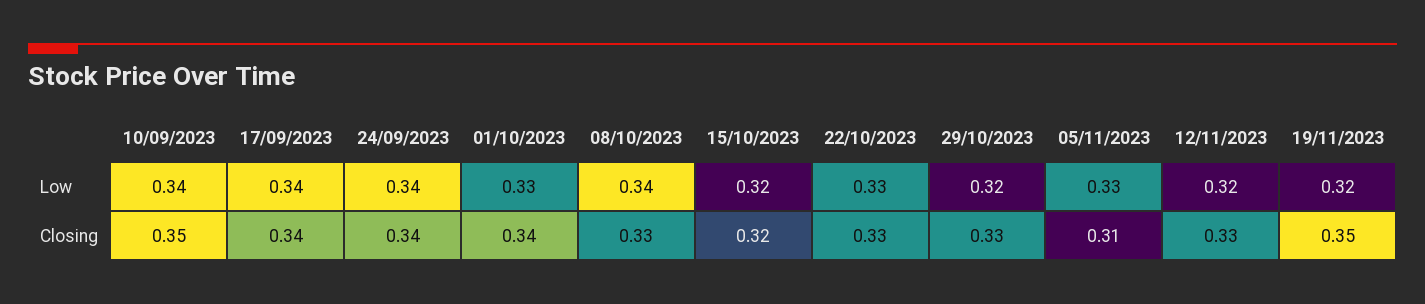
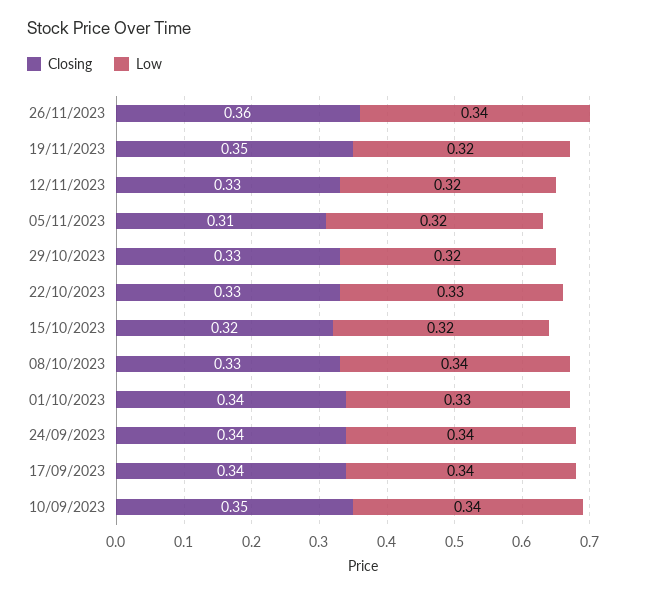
Low, 05/11/2023: 0.33 -> 0.32
Closing, 26/11/2023: none -> 0.36
Low, 26/11/2023: none -> 0.34

